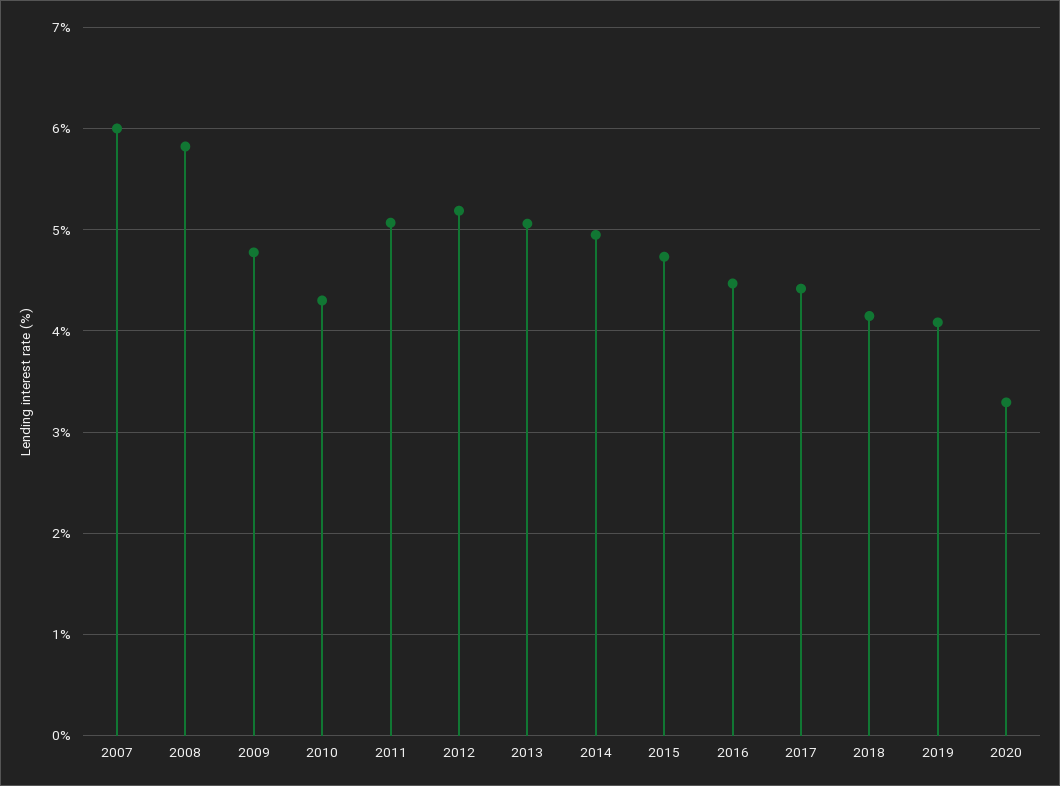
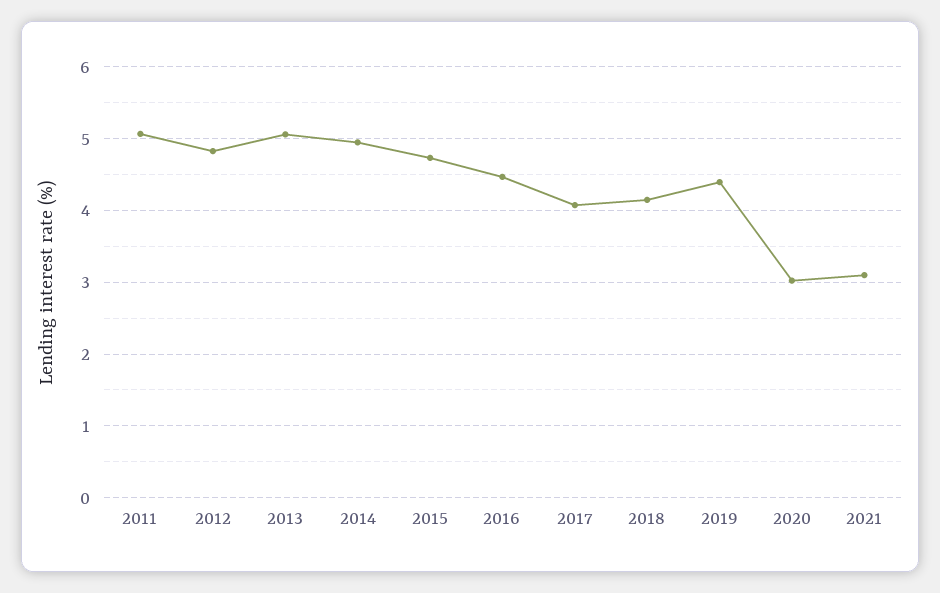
2007: 6 -> none
2008: 5.8 -> none
2009: 4.8 -> none
2010: 4.3 -> none
2012: 5.2 -> 4.8
2017: 4.4 -> 4.1
2019: 4.1 -> 4.4
2020: 3.3 -> 3
2021: none -> 3.1

